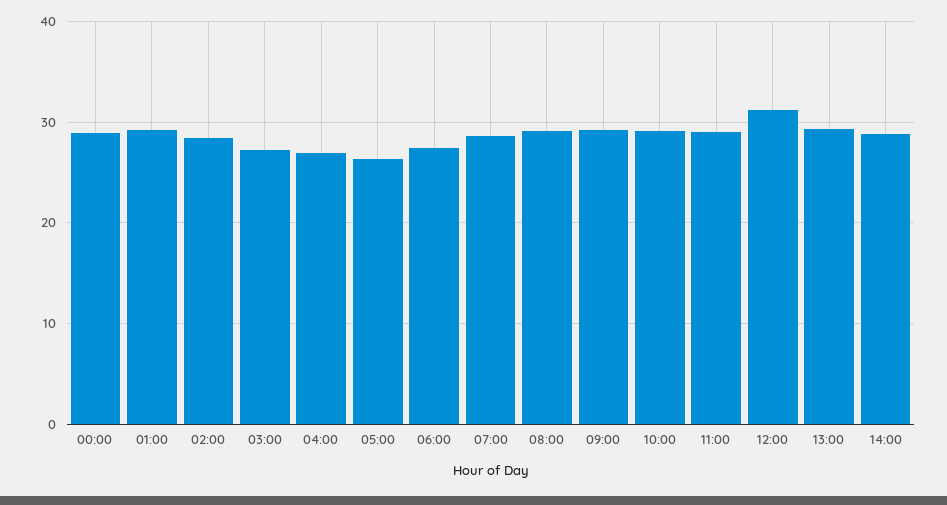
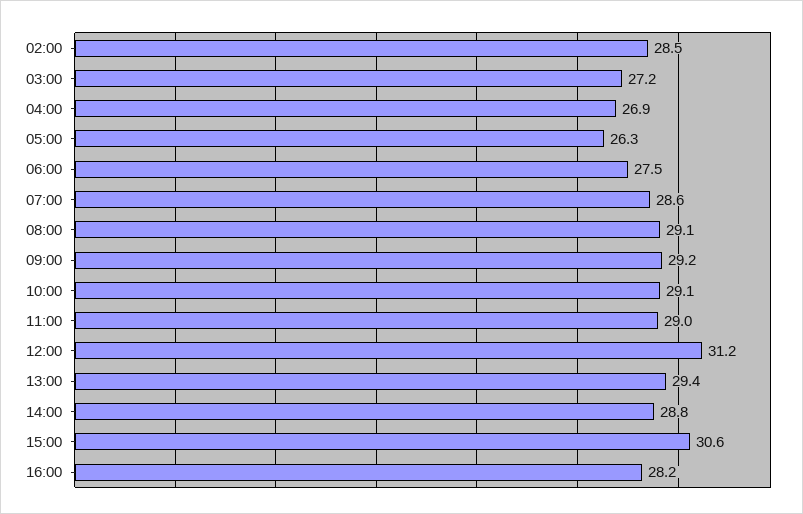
00:00: 29 -> none
01:00: 29 -> none
15:00: none -> 30.6
16:00: none -> 28.2

